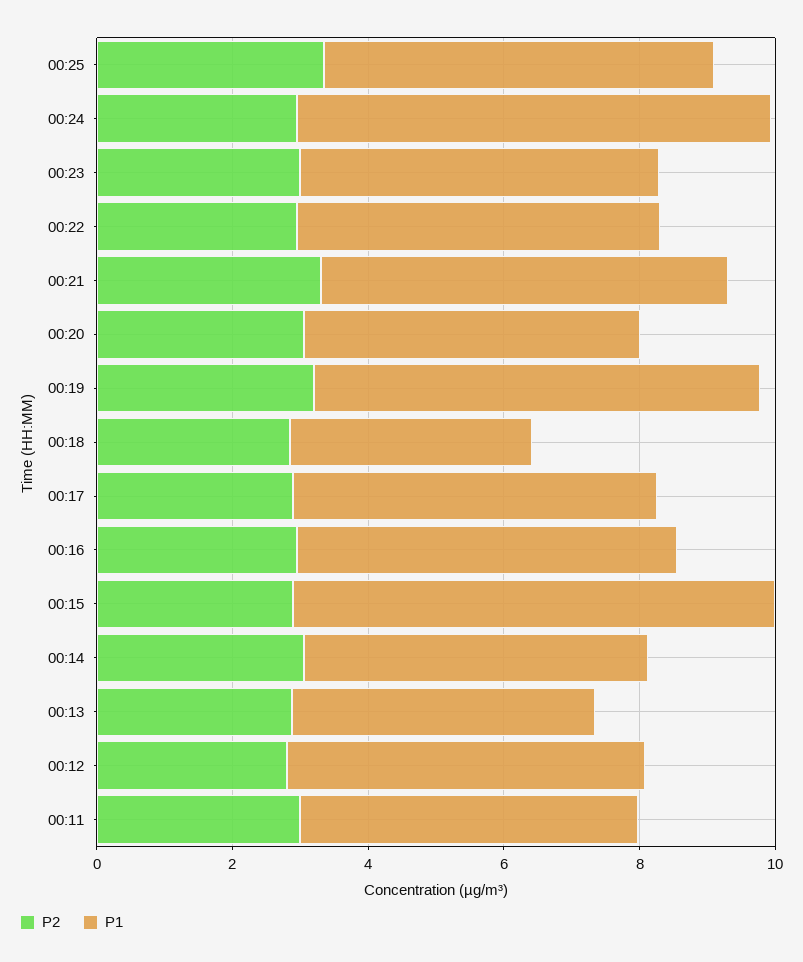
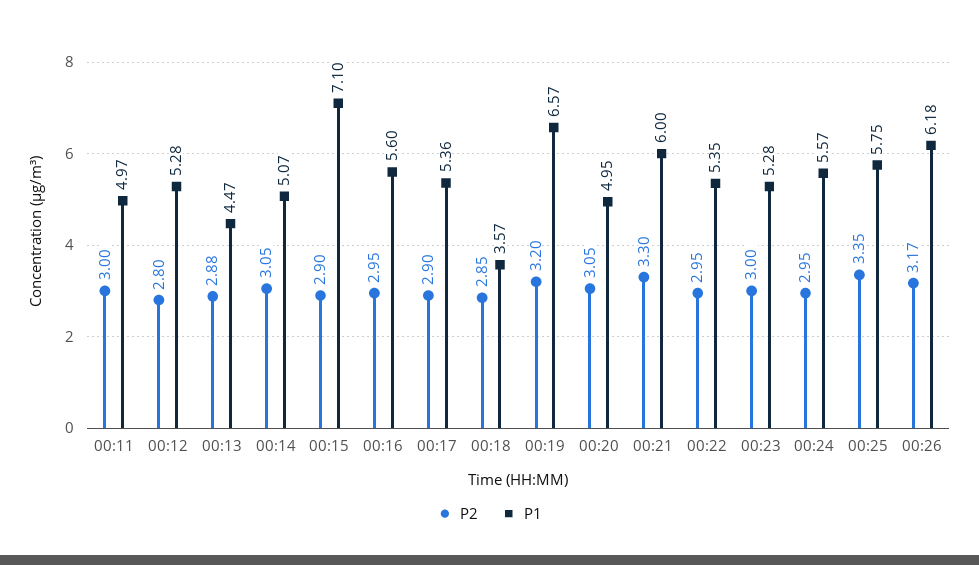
P1, 00:24: 7 -> 5.57
P2, 00:26: none -> 3.17
P1, 00:26: none -> 6.18

